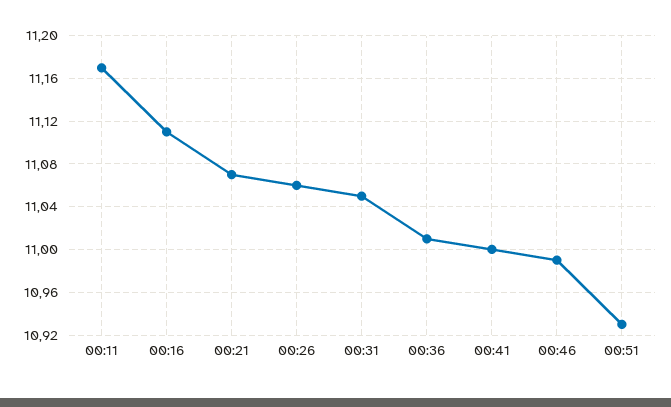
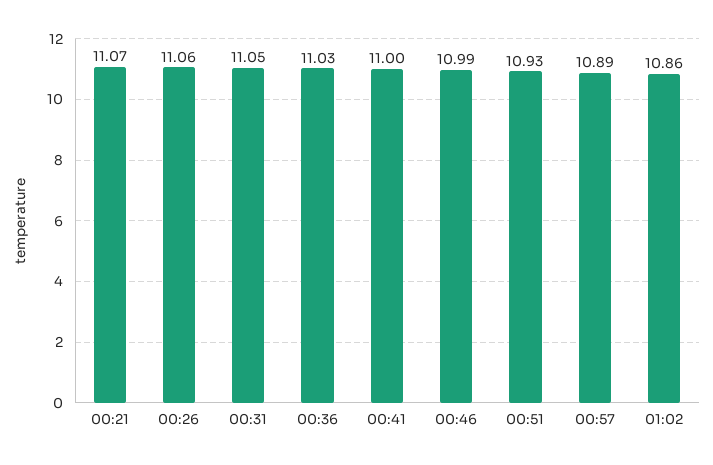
00:11: 11.17 -> none
00:16: 11.11 -> none
00:36: 11.01 -> 11.03
00:57: none -> 10.89
01:02: none -> 10.86

